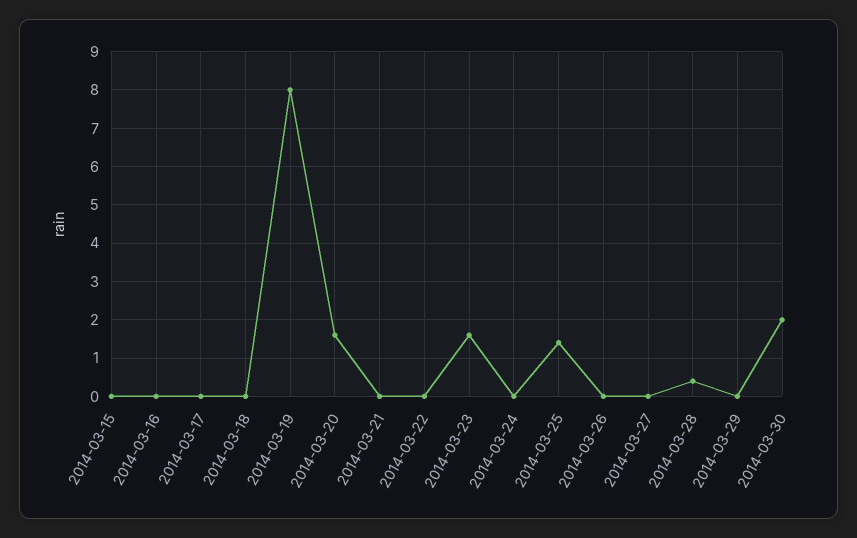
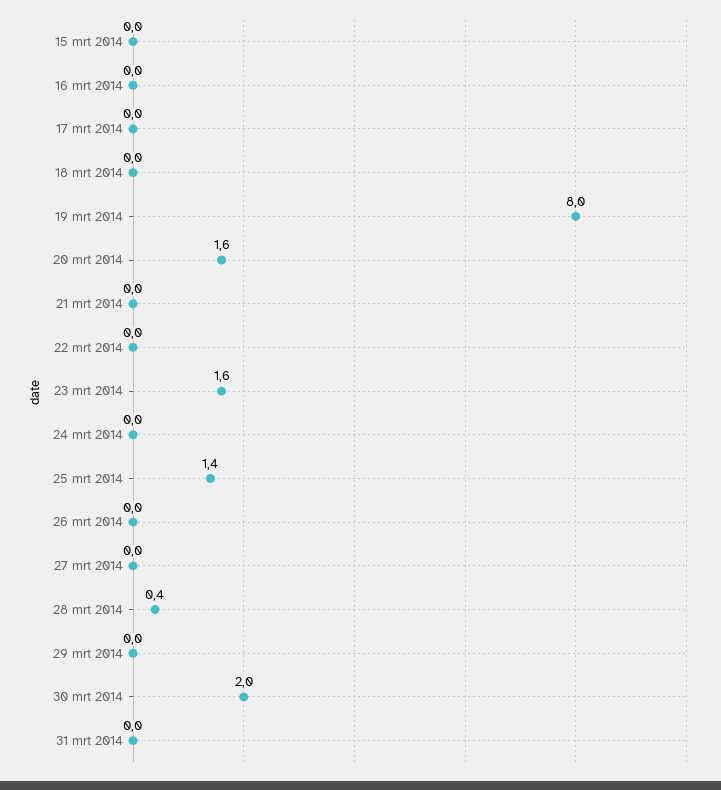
31 mrt 2014: none -> 0

